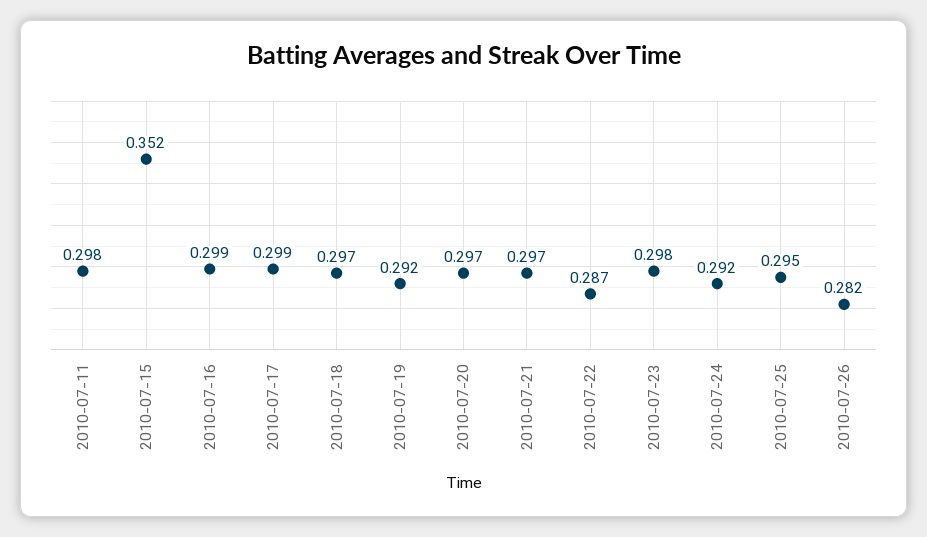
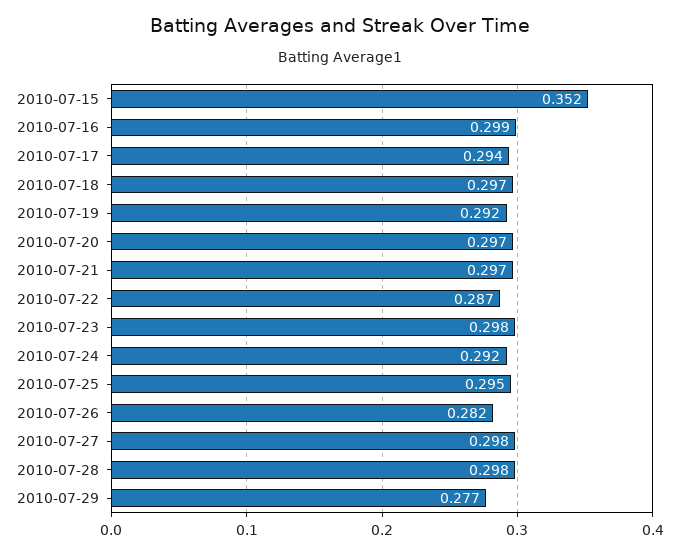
2010-07-11: 0.298 -> none
2010-07-17: 0.299 -> 0.294
2010-07-27: none -> 0.298
2010-07-28: none -> 0.298
2010-07-29: none -> 0.277

